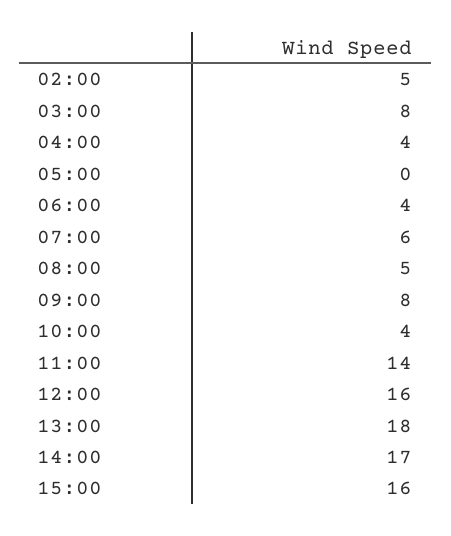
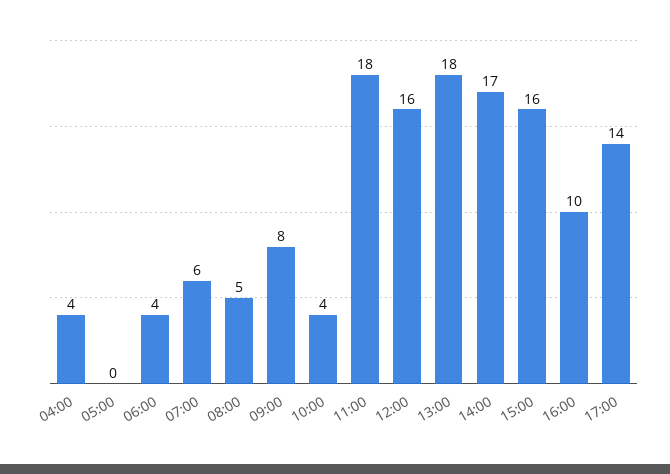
02:00: 5 -> none
03:00: 8 -> none
11:00: 14 -> 18
16:00: none -> 10
17:00: none -> 14

